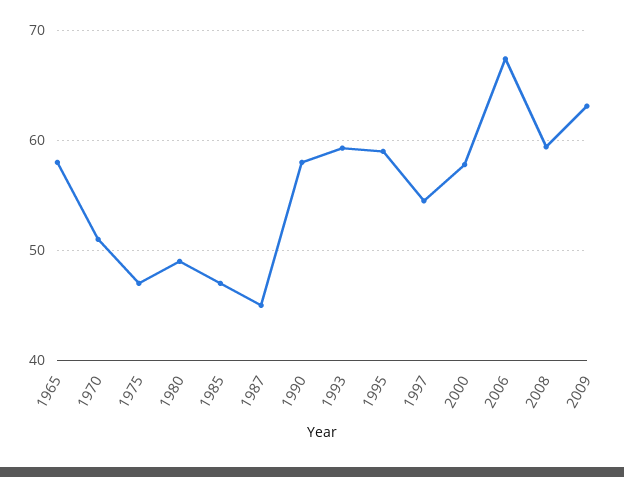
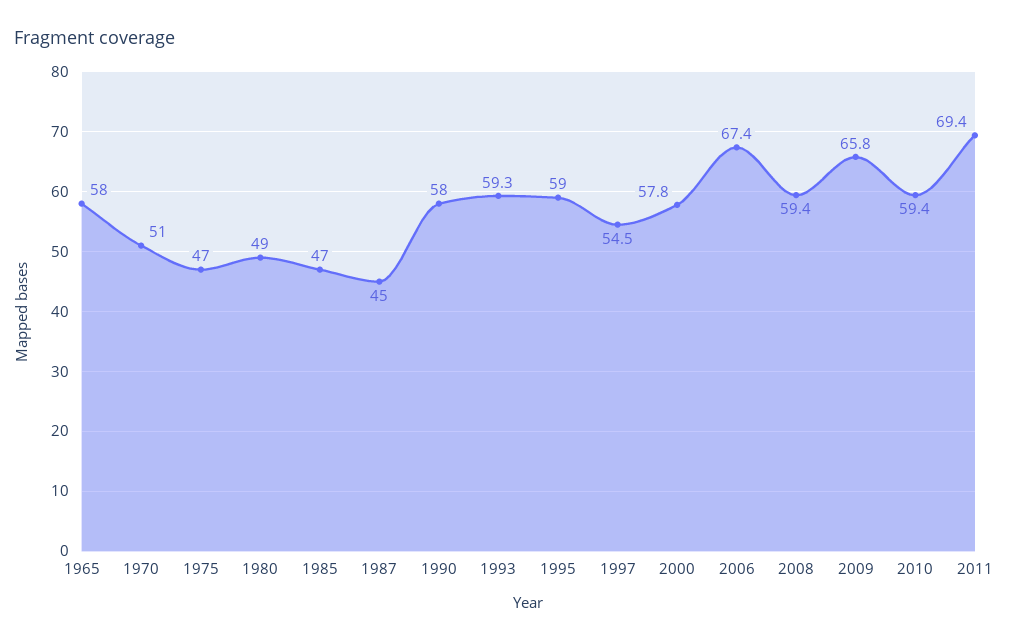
2009: 63 -> 65.8
2010: none -> 59.4
2011: none -> 69.4

